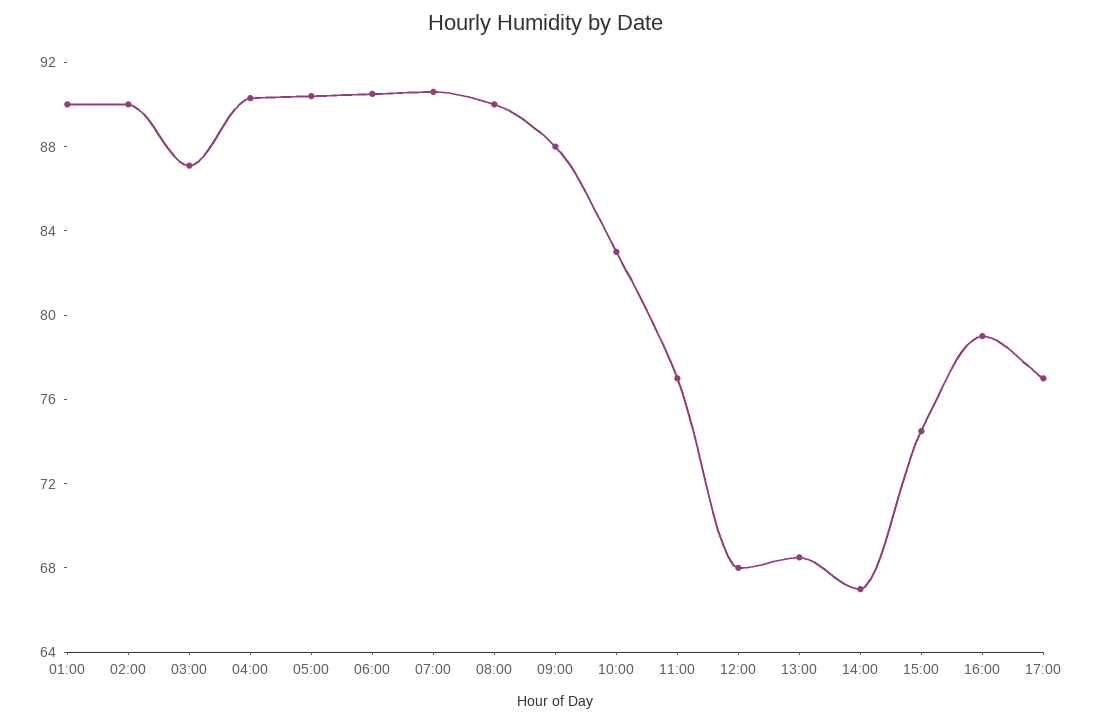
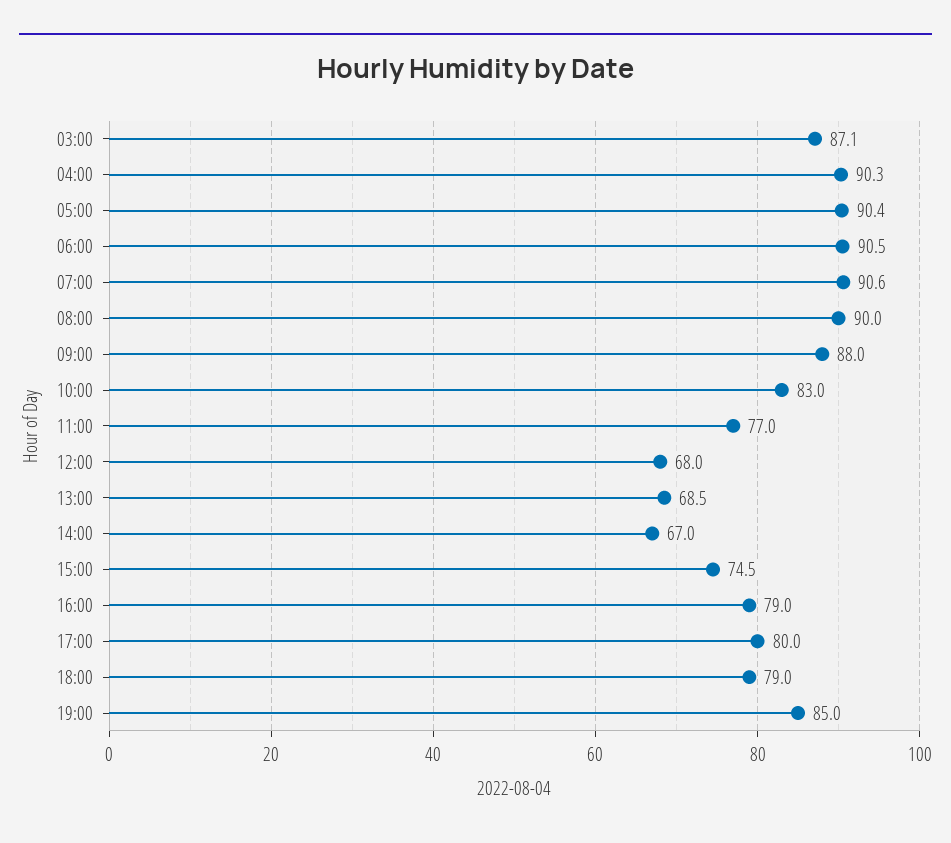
01:00: 90 -> none
02:00: 90 -> none
17:00: 77 -> 80
18:00: none -> 79
19:00: none -> 85

